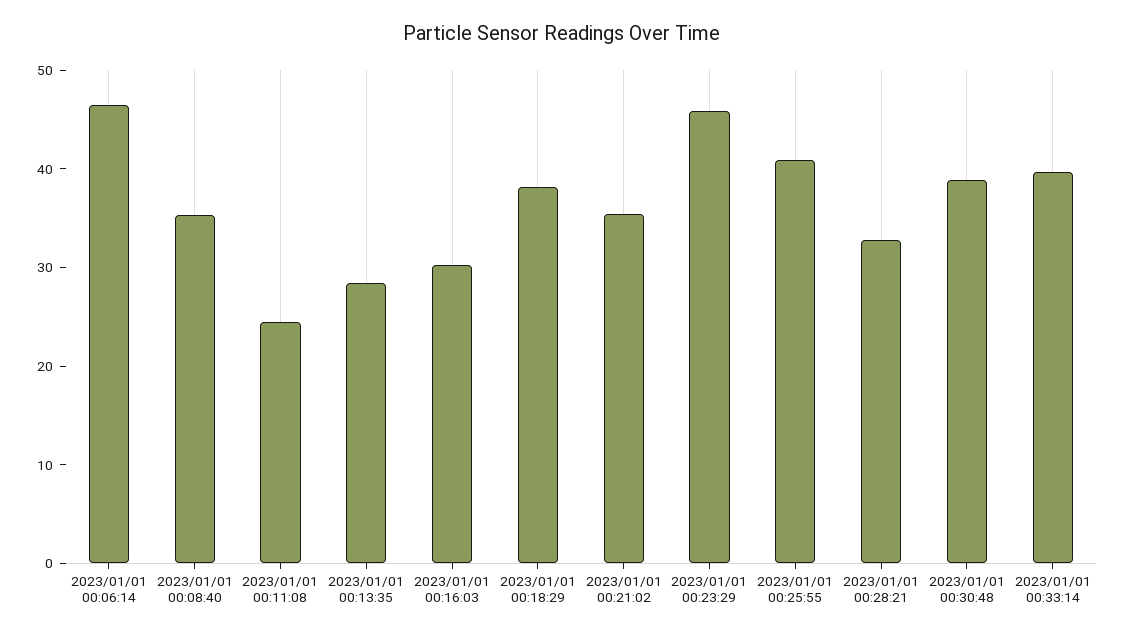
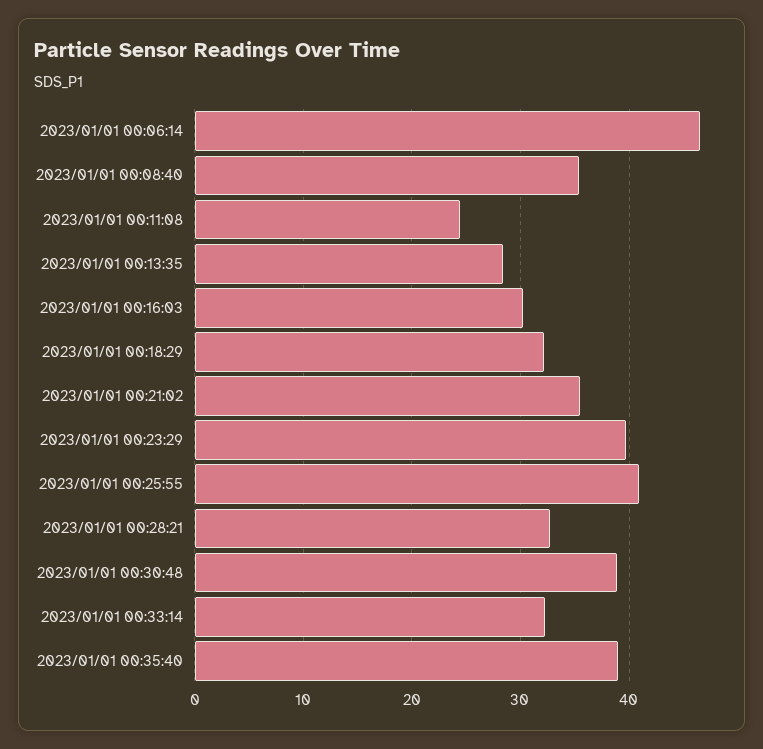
2023/01/01 00:18:29: 38 -> 32
2023/01/01 00:23:29: 46 -> 40
2023/01/01 00:33:14: 40 -> 32
2023/01/01 00:35:40: none -> 39

